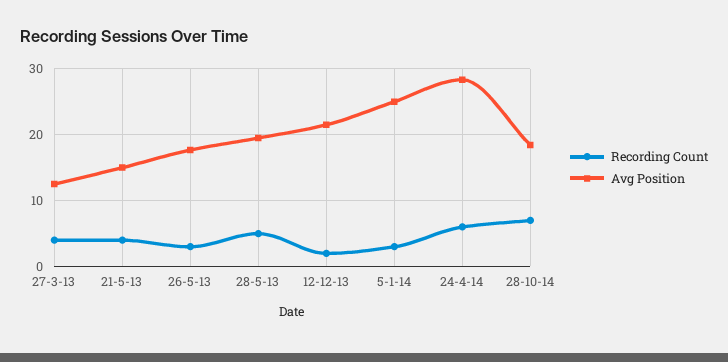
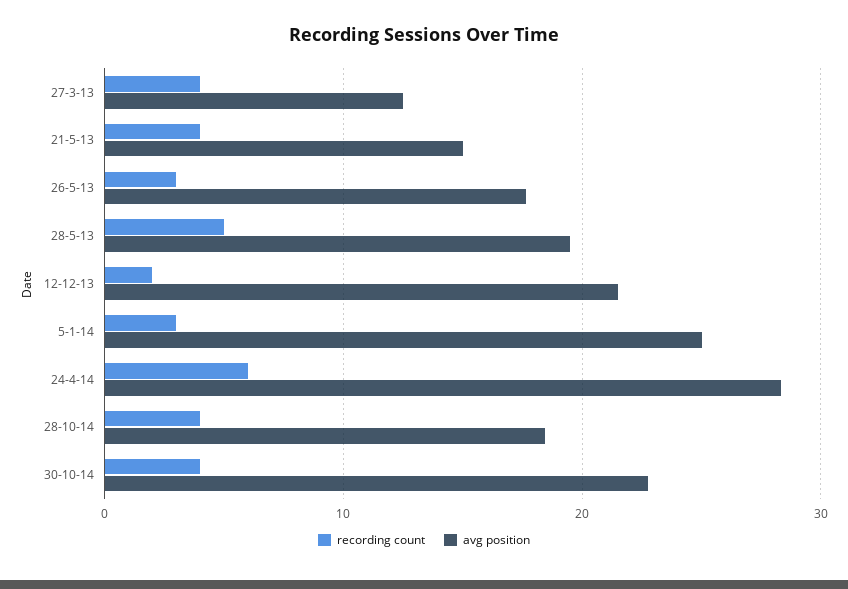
Recording Count, 28-10-14: 7 -> 4
Recording Count, 30-10-14: none -> 4
Avg Position, 30-10-14: none -> 23

